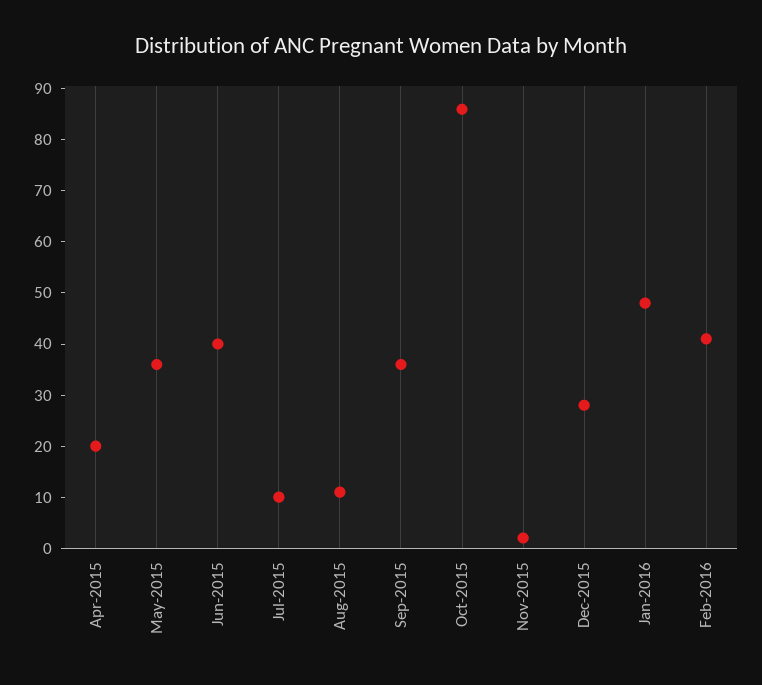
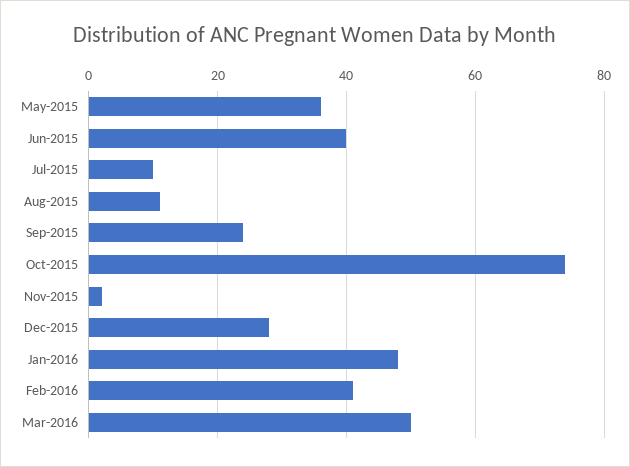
Apr-2015: 20 -> none
Sep-2015: 35 -> 25
Oct-2015: 85 -> 75
Mar-2016: none -> 50

